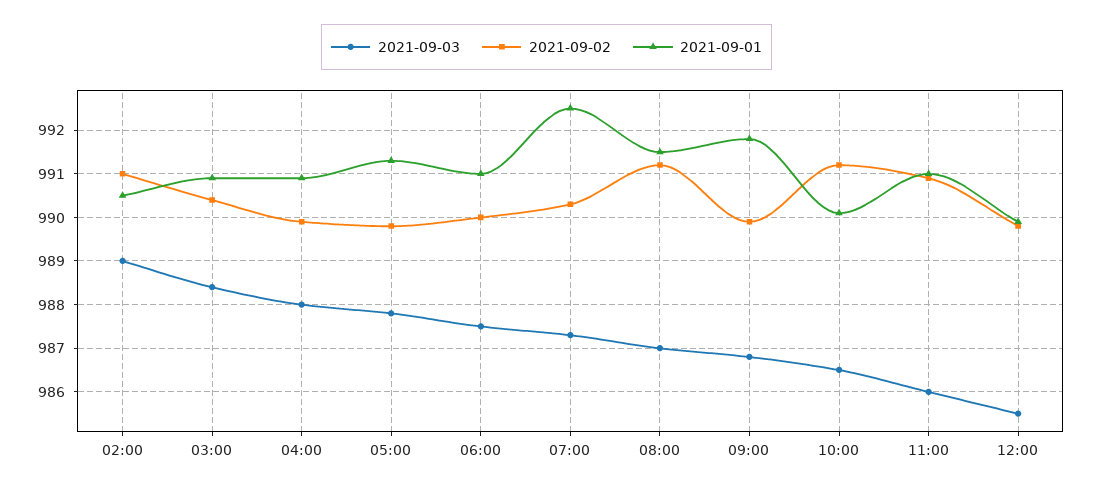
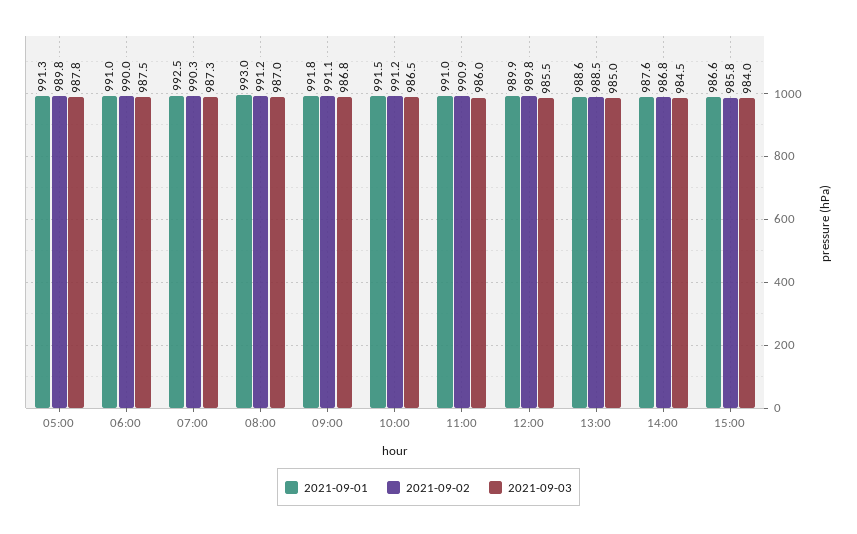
2021-09-03, 02:00: 989 -> none
2021-09-02, 02:00: 991 -> none
2021-09-01, 02:00: 990.5 -> none
2021-09-03, 03:00: 988.5 -> none
2021-09-02, 03:00: 990.5 -> none
2021-09-01, 03:00: 991 -> none
2021-09-03, 04:00: 988 -> none
2021-09-02, 04:00: 990 -> none
2021-09-01, 04:00: 991 -> none
2021-09-01, 08:00: 991.5 -> 993
2021-09-02, 09:00: 990 -> 991.1
2021-09-01, 10:00: 990 -> 991.5
2021-09-01, 13:00: none -> 988.6
2021-09-02, 13:00: none -> 988.5
2021-09-03, 13:00: none -> 985
2021-09-01, 14:00: none -> 987.6
2021-09-02, 14:00: none -> 986.8
2021-09-03, 14:00: none -> 984.5
2021-09-01, 15:00: none -> 986.6
2021-09-02, 15:00: none -> 985.8
2021-09-03, 15:00: none -> 984

